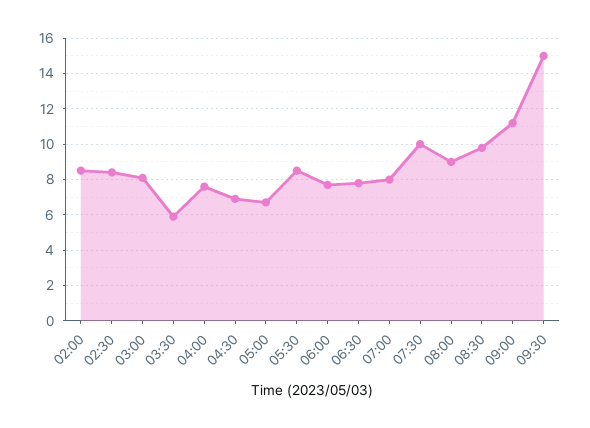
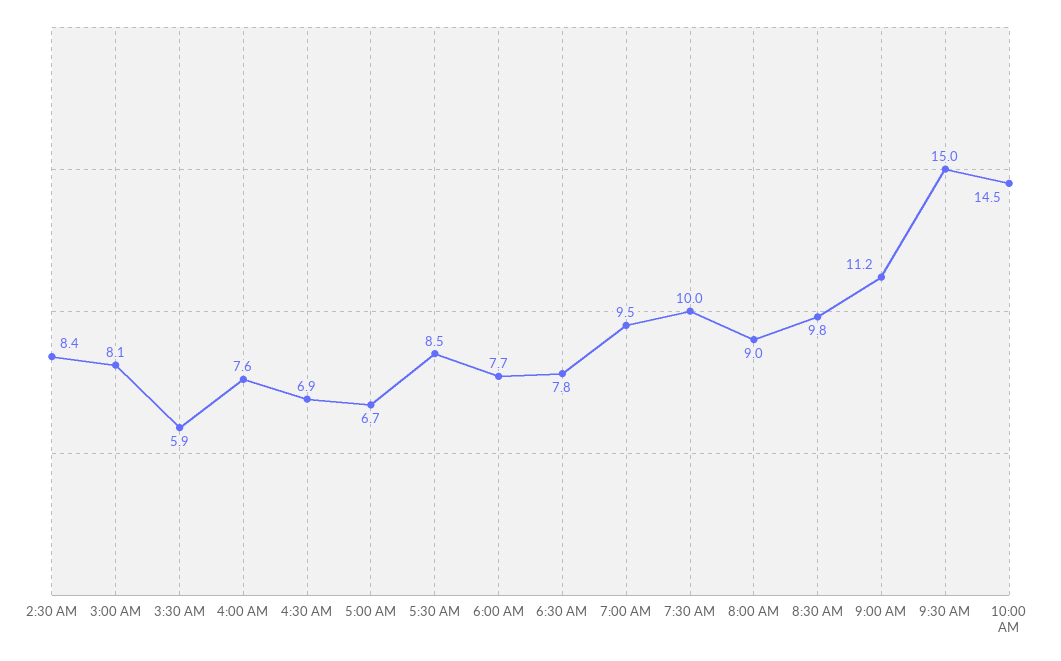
02:00: 8.5 -> none
07:00: 8 -> 9.5
10:00 AM: none -> 14.5

